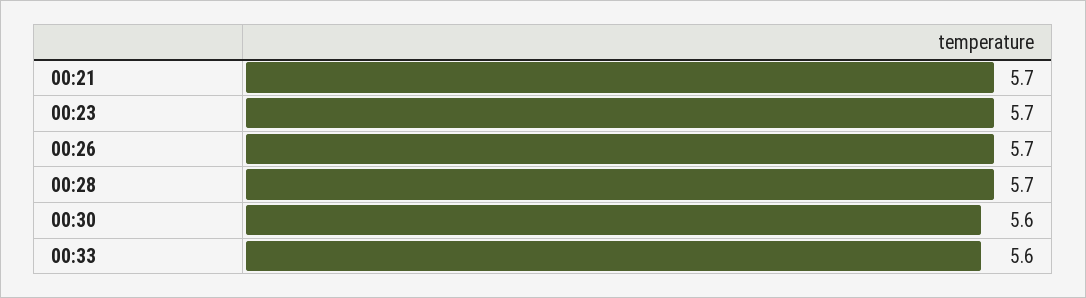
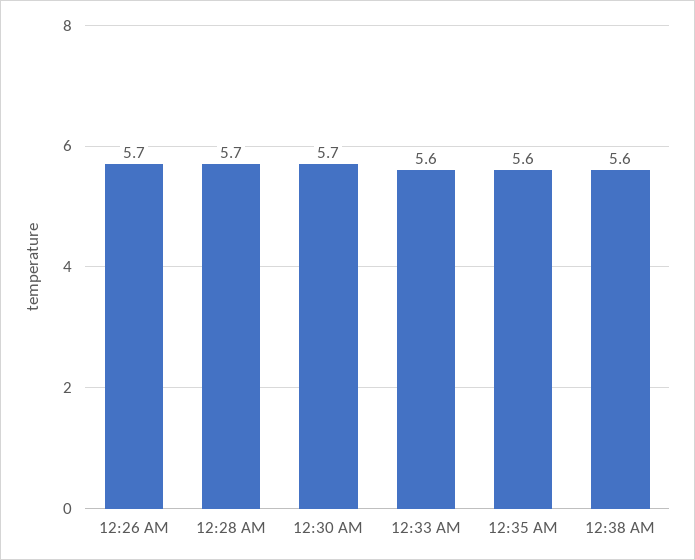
00:21: 5.7 -> none
00:23: 5.7 -> none
00:30: 5.6 -> 5.7
12:35 AM: none -> 5.6
12:38 AM: none -> 5.6

